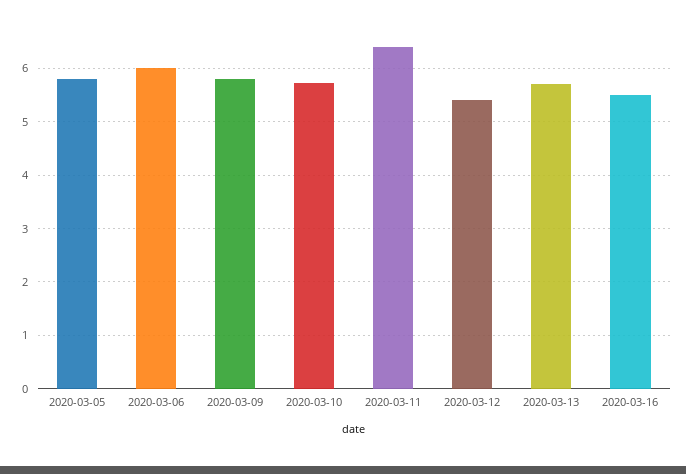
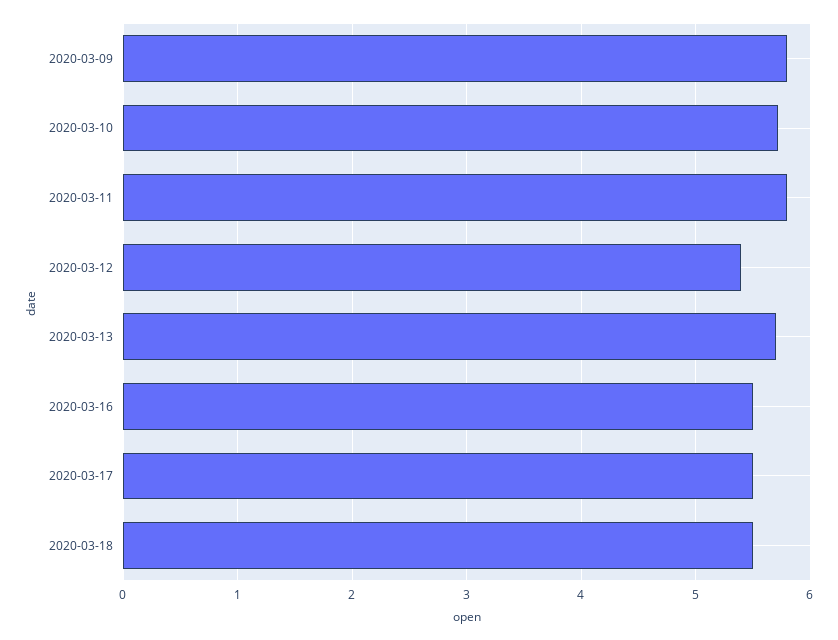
2020-03-05: 5.8 -> none
2020-03-06: 6 -> none
2020-03-11: 6.4 -> 5.8
2020-03-17: none -> 5.5
2020-03-18: none -> 5.5

